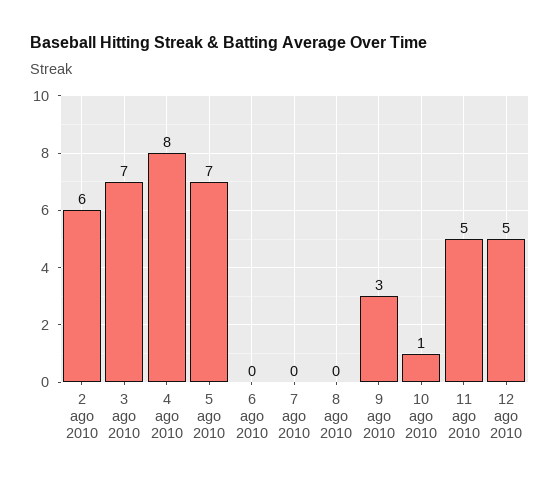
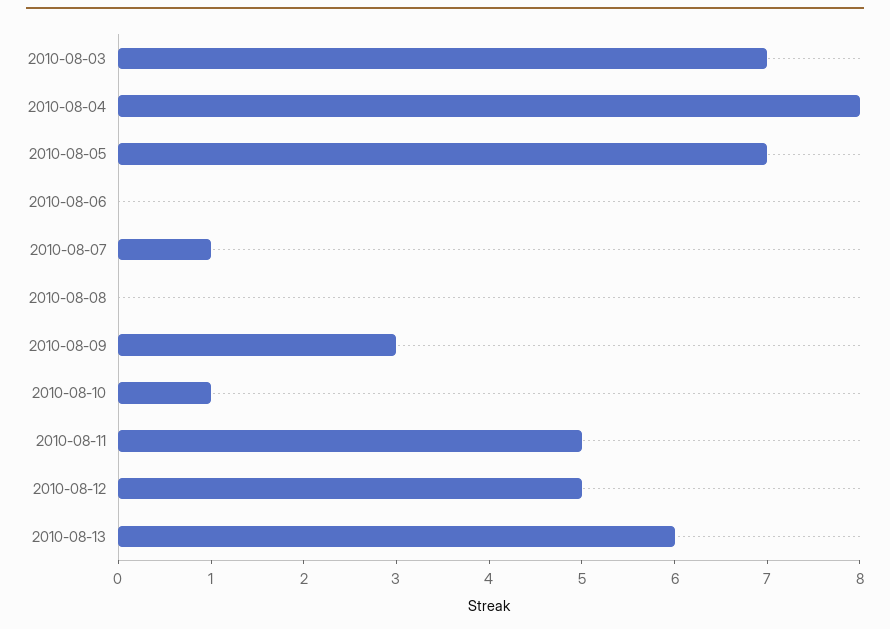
2 ago 2010: 6 -> none
7 ago 2010: 0 -> 1
2010-08-13: none -> 6

